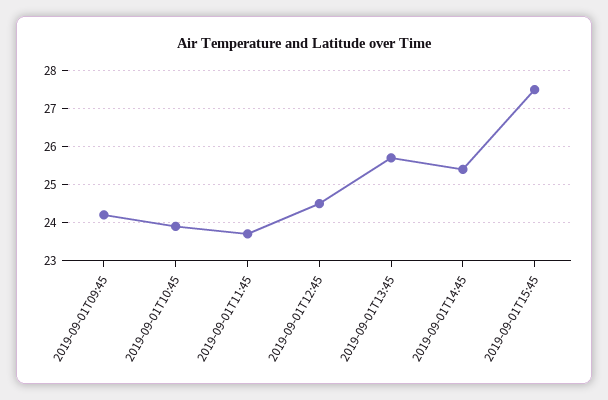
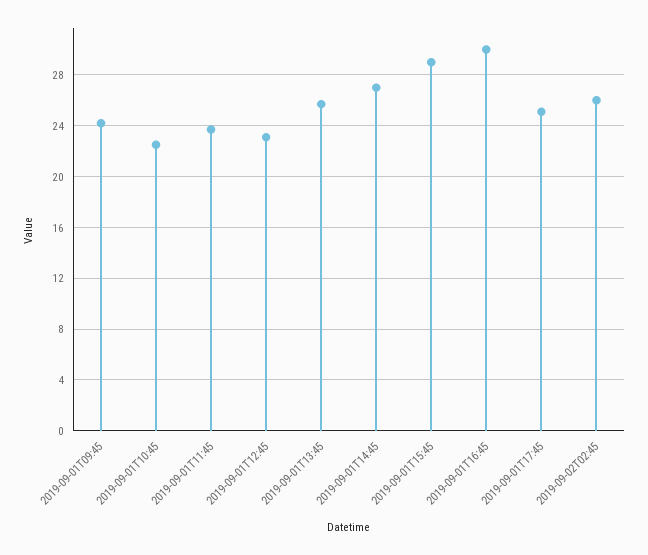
2019-09-01T10:45: 24 -> 22.5
2019-09-01T12:45: 24.5 -> 23
2019-09-01T14:45: 25.5 -> 27
2019-09-01T15:45: 27.5 -> 29
2019-09-01T16:45: none -> 30
2019-09-01T17:45: none -> 25
2019-09-02T02:45: none -> 26

